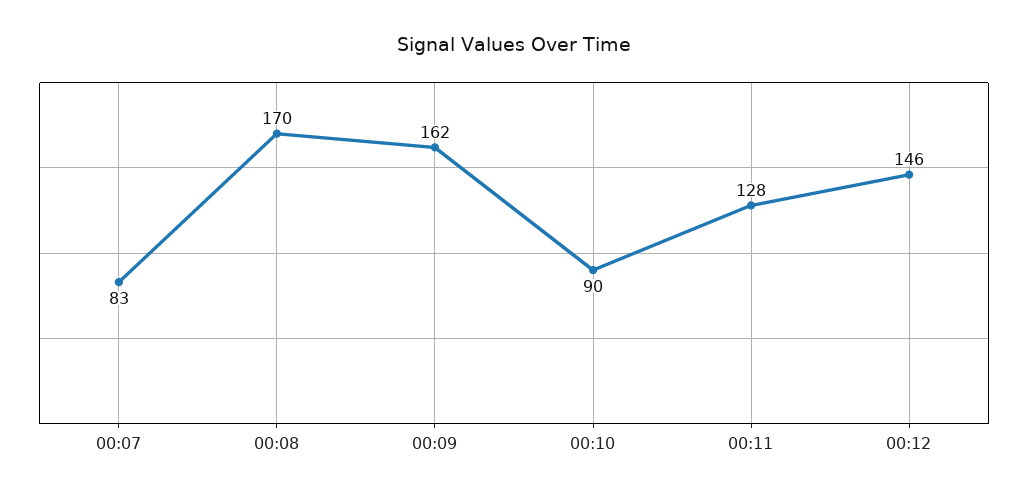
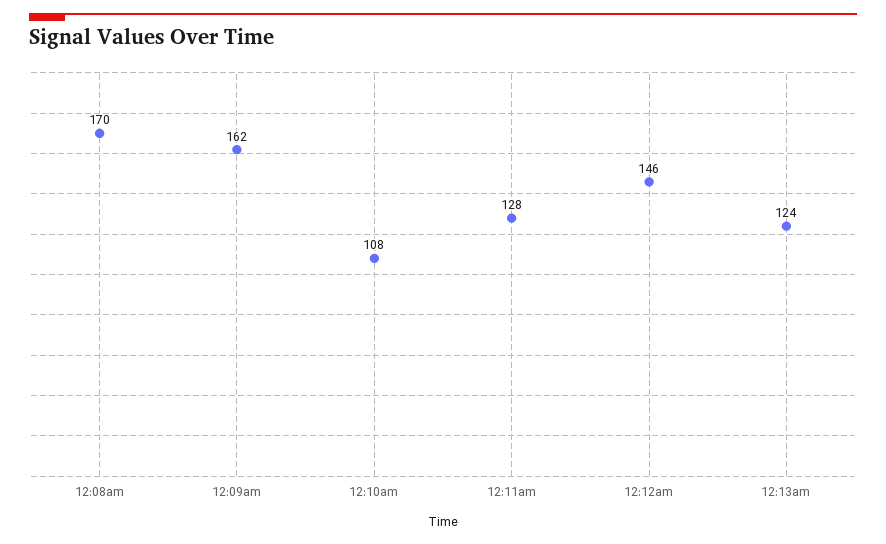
00:07: 83 -> none
00:10: 90 -> 108
12:13am: none -> 124

